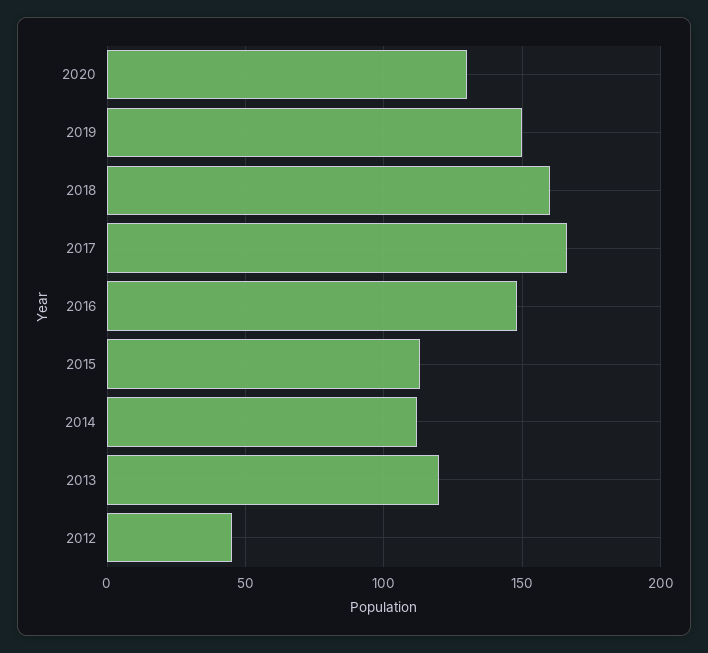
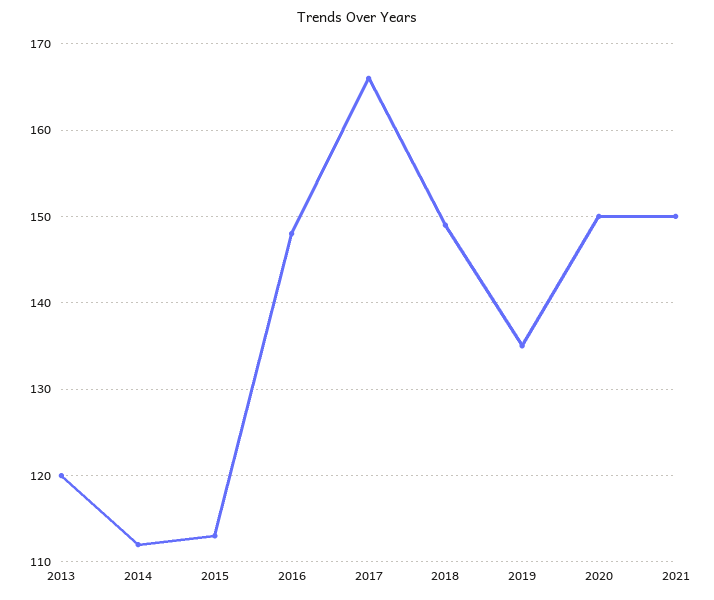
2020: 130 -> 150
2019: 150 -> 135
2018: 160 -> 149
2012: 45 -> none
2021: none -> 150

